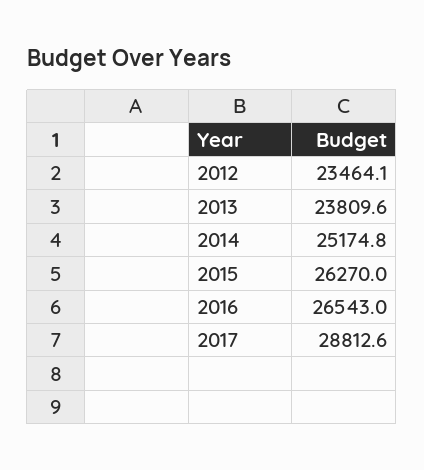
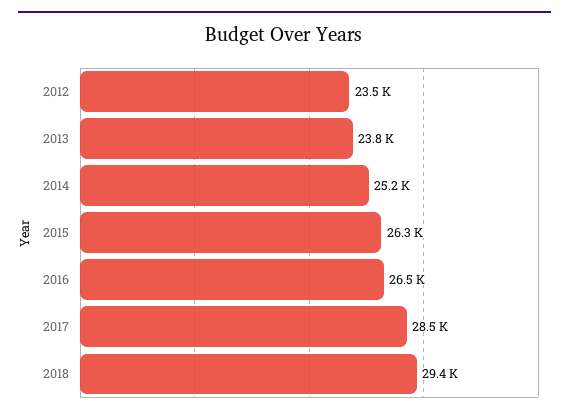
2017: 28812.6 -> 28500
2018: none -> 29400

